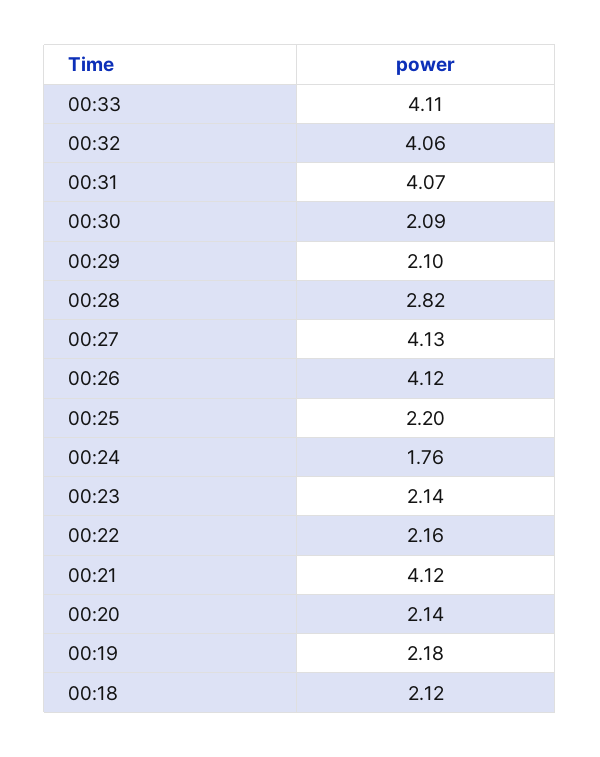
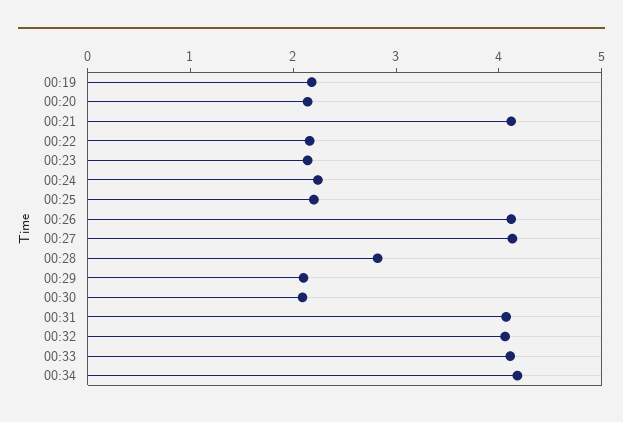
00:24: 1.76 -> 2.2
00:18: 2.12 -> none
00:34: none -> 4.2

